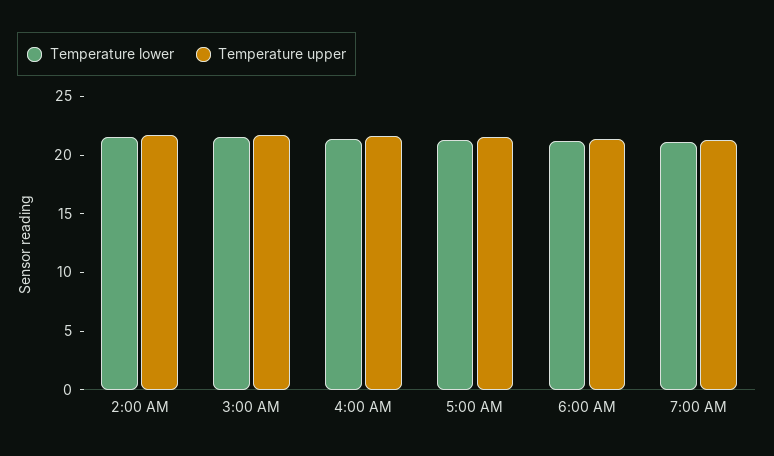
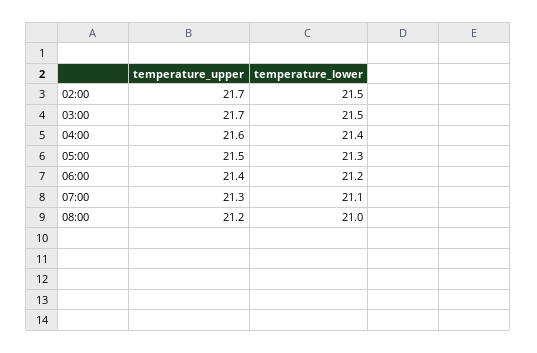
Temperature upper, 08:00: none -> 21.2
Temperature lower, 08:00: none -> 21

